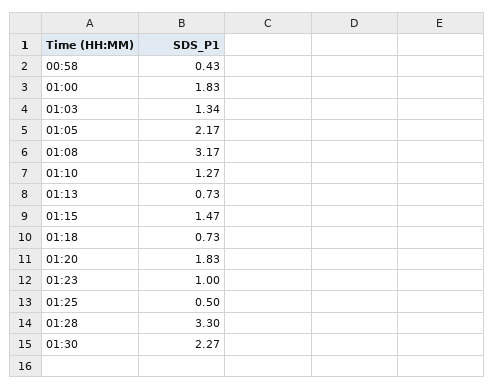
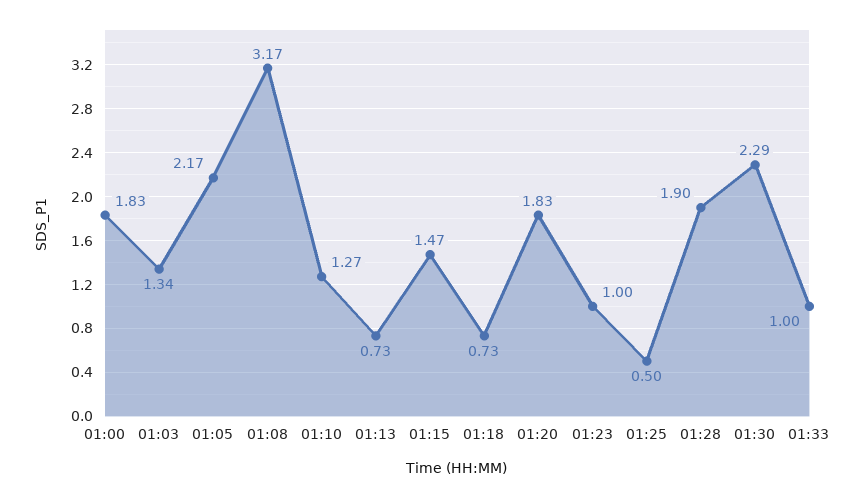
00:58: 0.43 -> none
01:28: 3.3 -> 1.9
01:30: 2.27 -> 2.29
01:33: none -> 1

